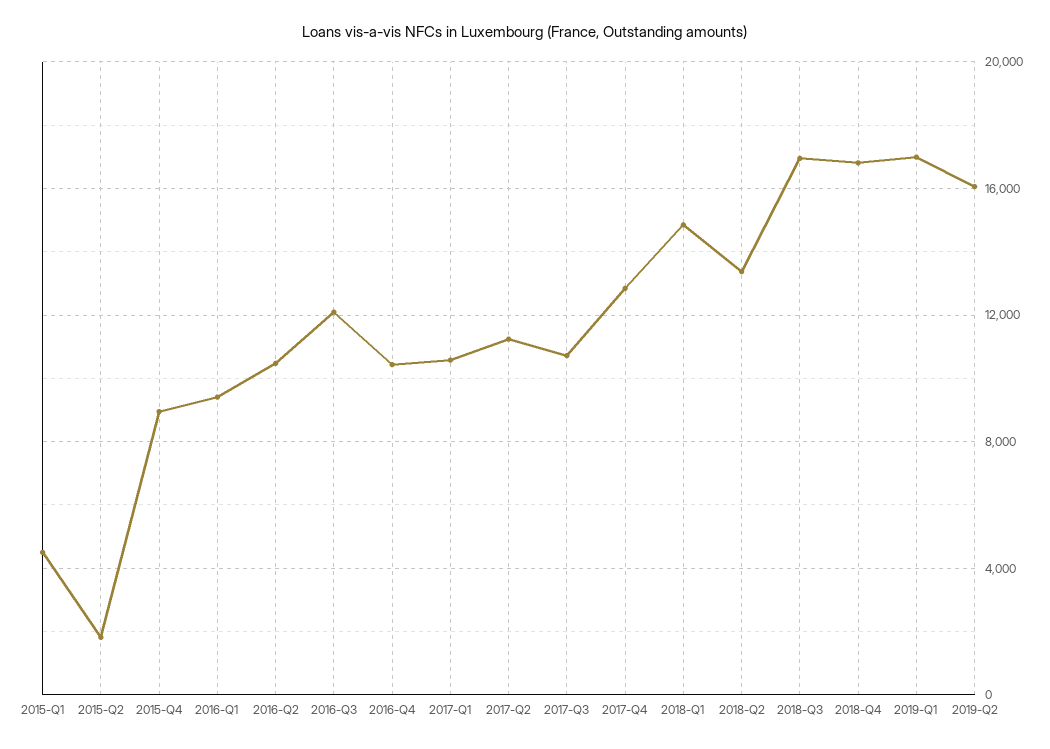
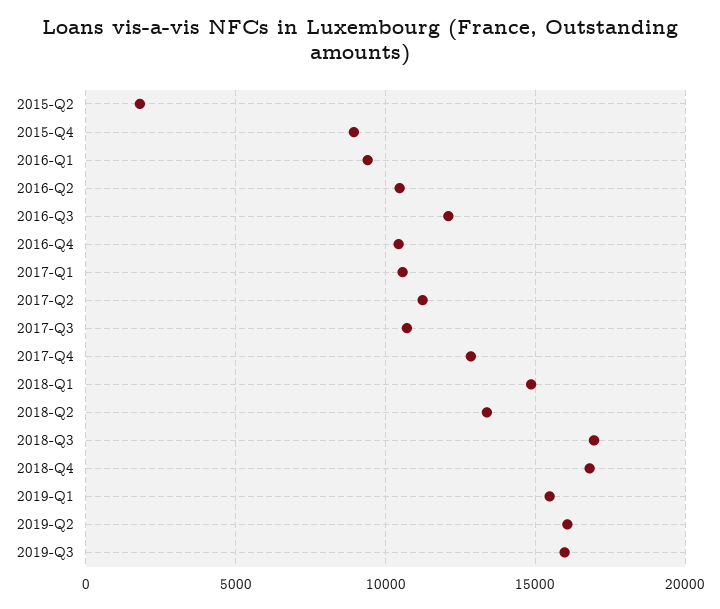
2015-Q1: 4500 -> none
2019-Q1: 17000 -> 15500
2019-Q3: none -> 16000

